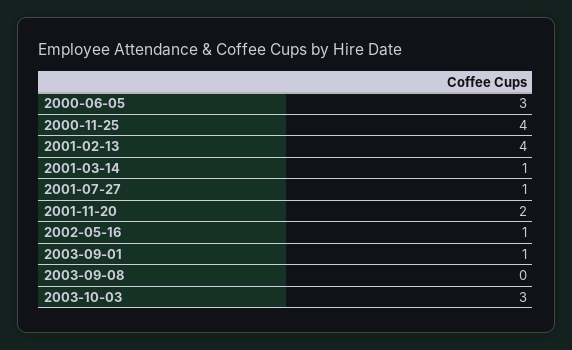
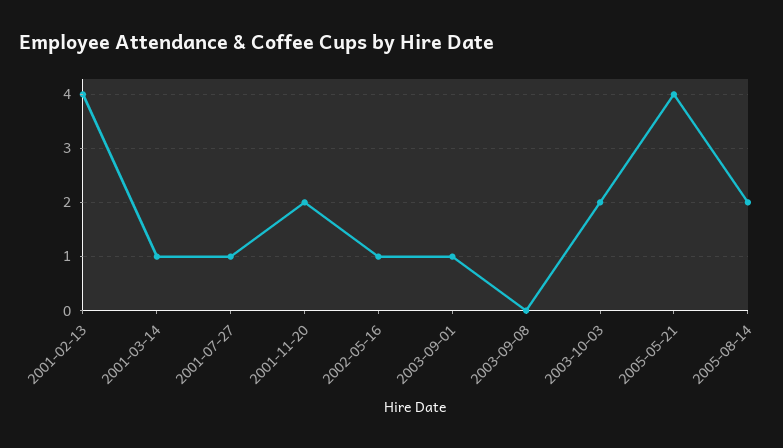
2000-06-05: 3 -> none
2000-11-25: 4 -> none
2003-10-03: 3 -> 2
2005-05-21: none -> 4
2005-08-14: none -> 2

